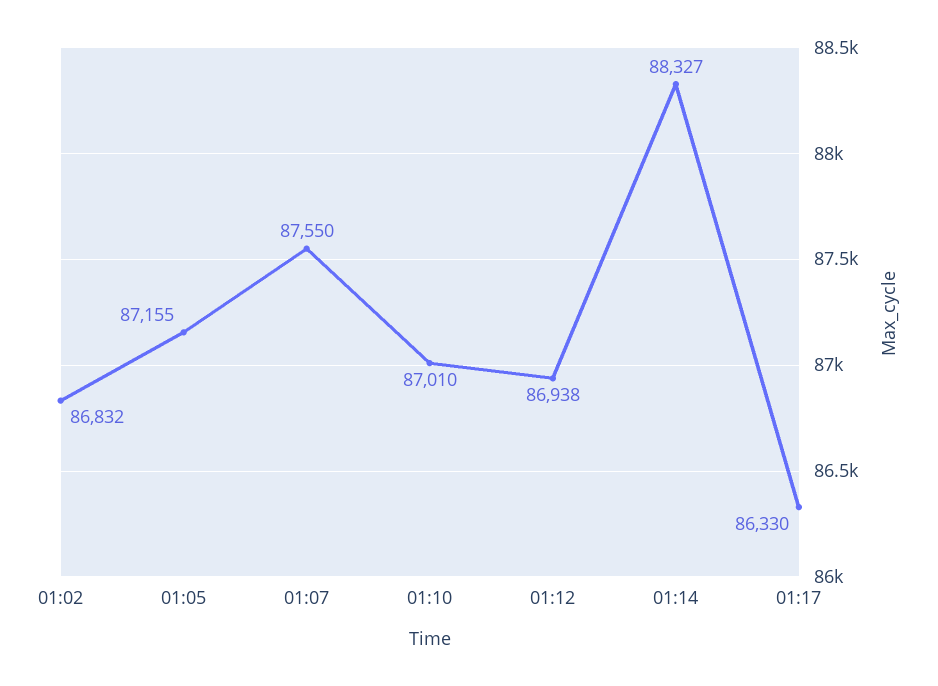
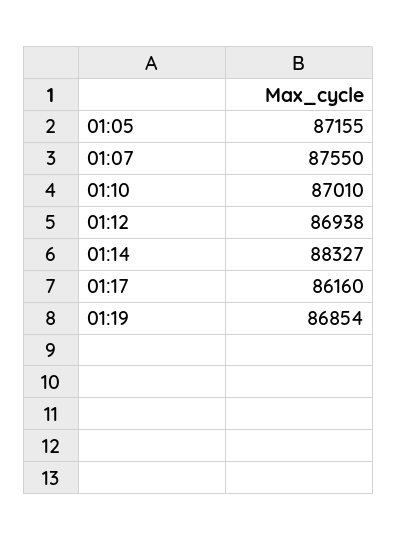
01:02: 86832 -> none
01:17: 86330 -> 86160
01:19: none -> 86854

